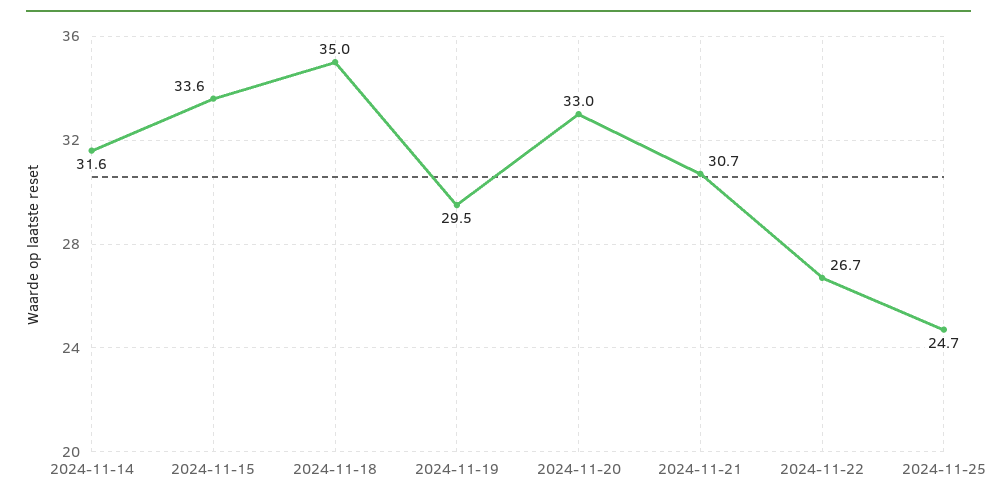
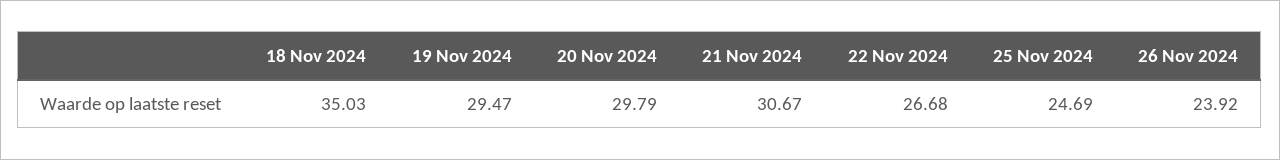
2024-11-14: 31.6 -> none
2024-11-15: 33.6 -> none
2024-11-20: 33 -> 29.79
26 Nov 2024: none -> 23.92

